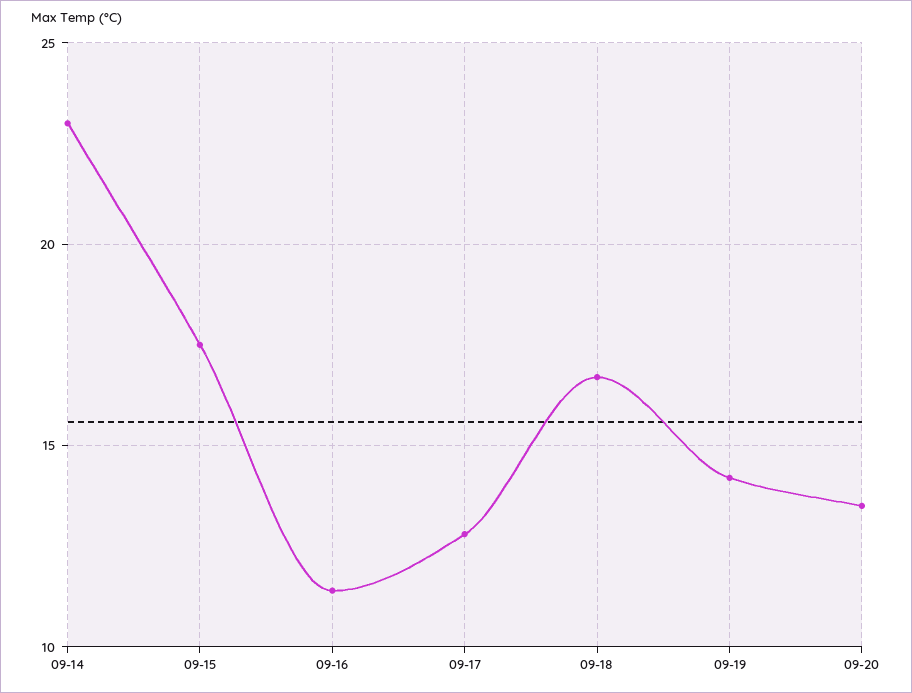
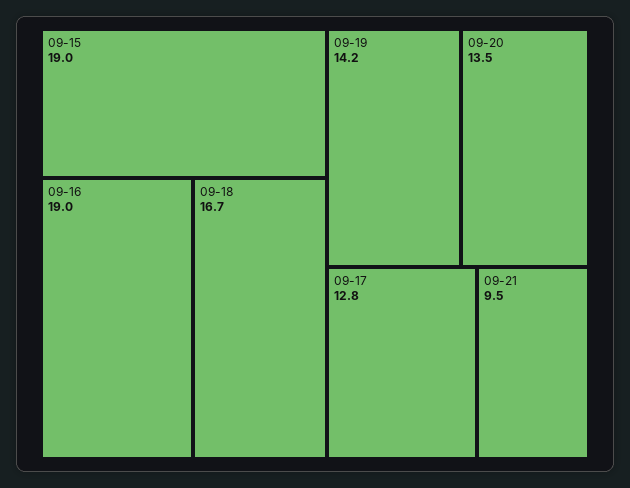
09-14: 23 -> none
09-15: 17.5 -> 19
09-16: 11.5 -> 19
09-21: none -> 9.5

